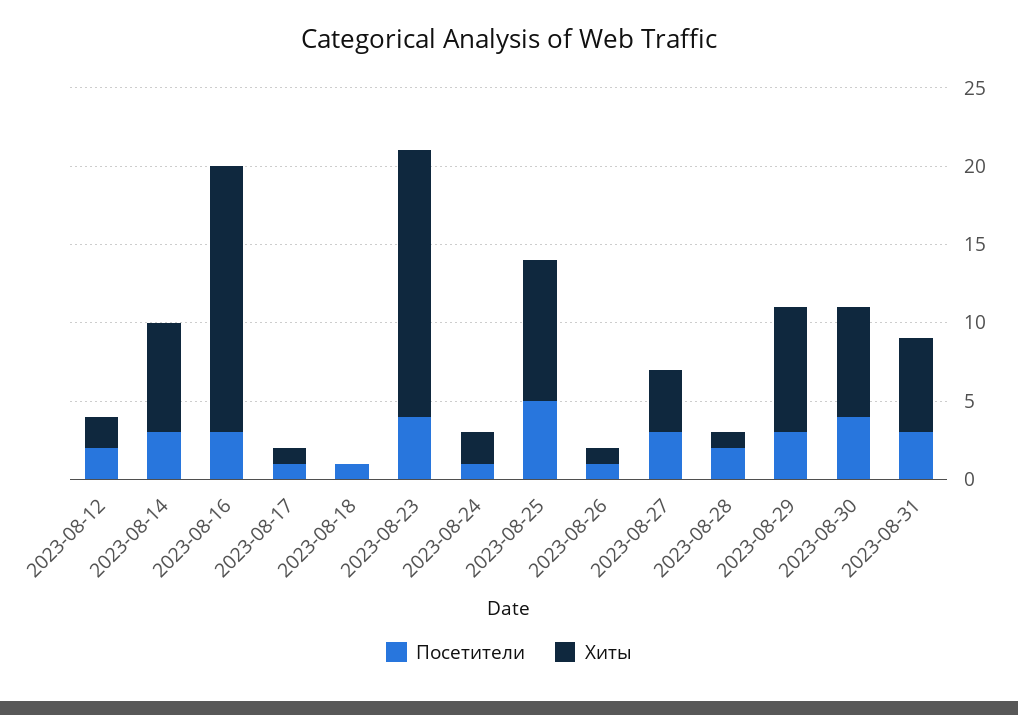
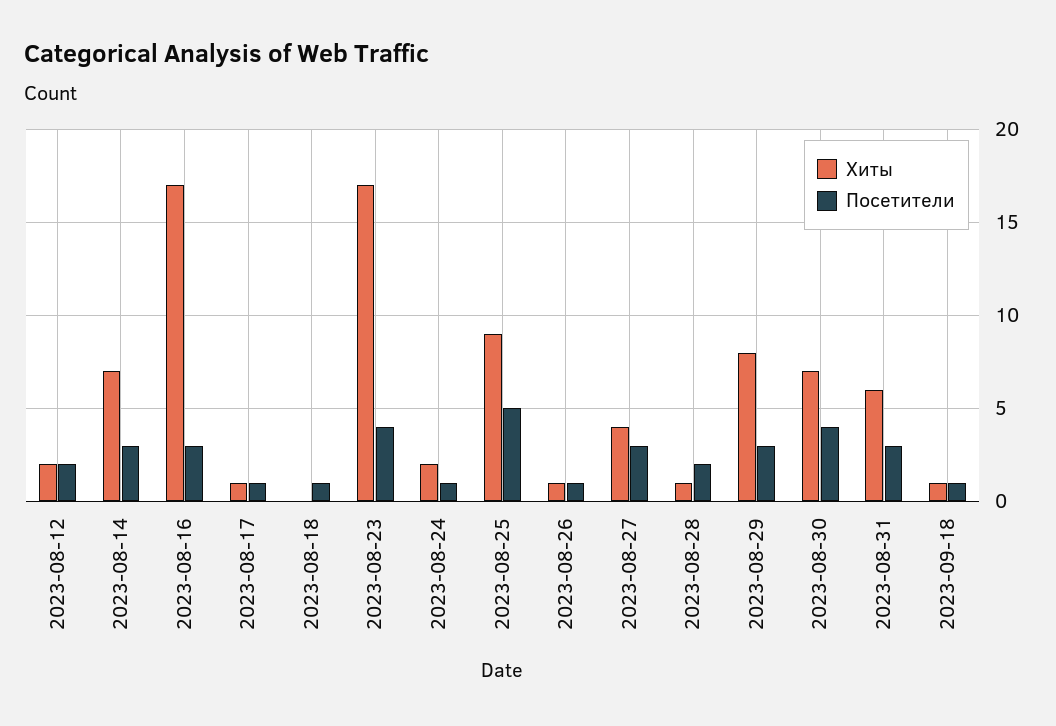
Хиты, 2023-09-18: none -> 1
Посетители, 2023-09-18: none -> 1

